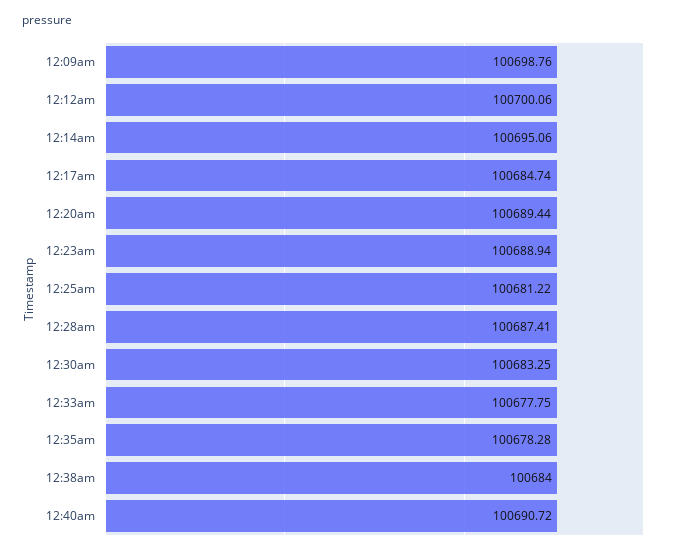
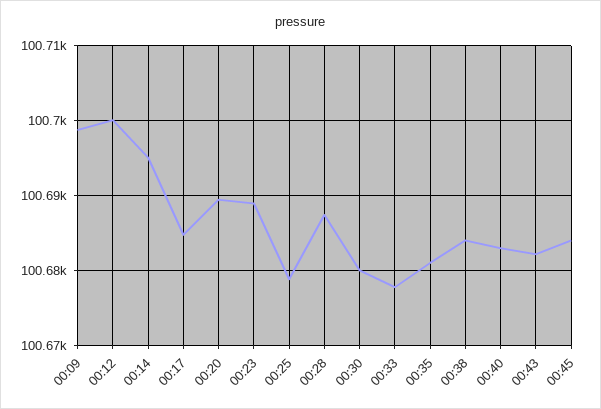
12:25am: 100681.22 -> 100679
12:30am: 100683.25 -> 100680
12:35am: 100678.28 -> 100681
12:40am: 100690.72 -> 100683
00:43: none -> 100682
00:45: none -> 100684

